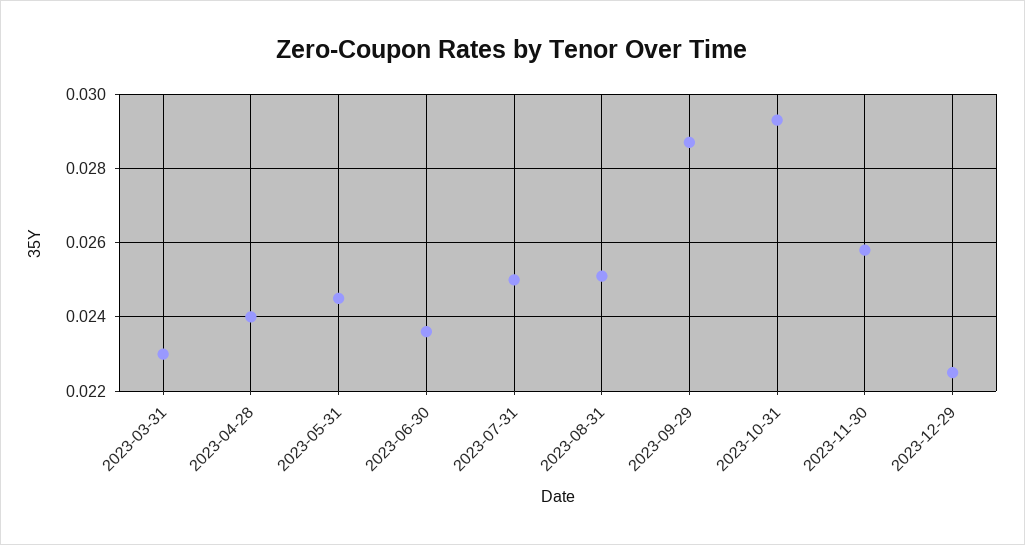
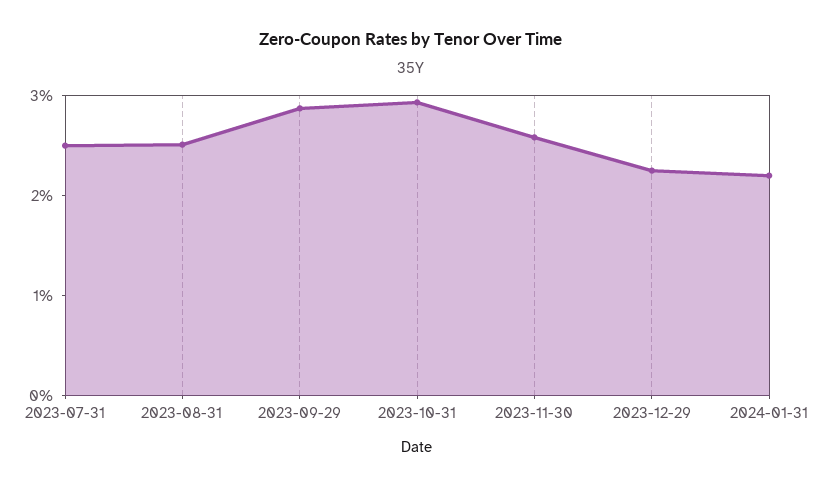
2023-03-31: 0.023 -> none
2023-04-28: 0.024 -> none
2023-05-31: 0.0245 -> none
2023-06-30: 0.0235 -> none
2024-01-31: none -> 0.022

